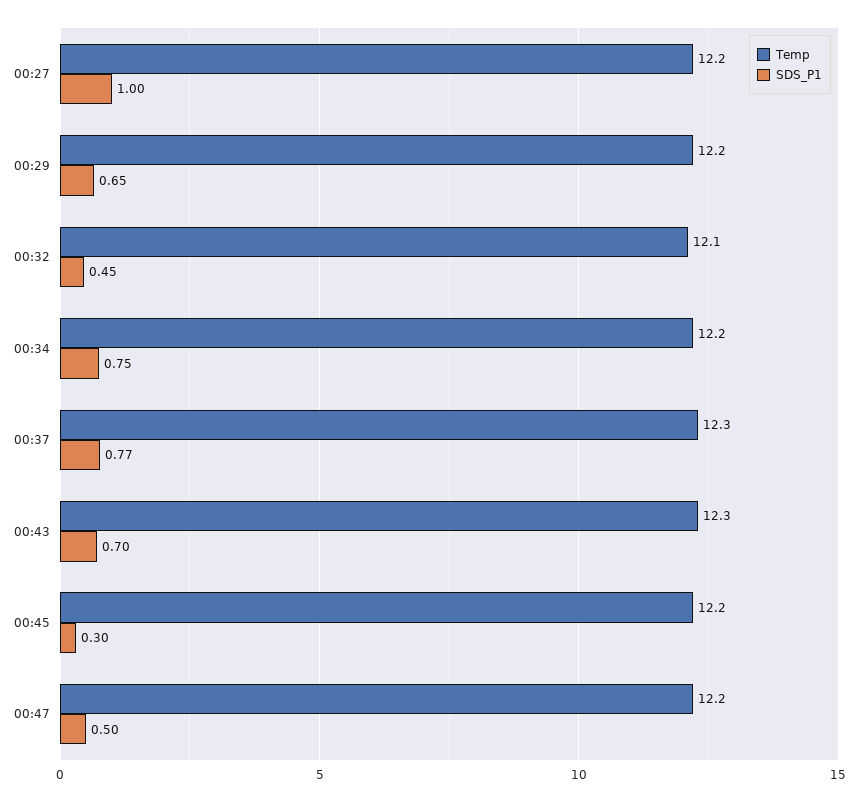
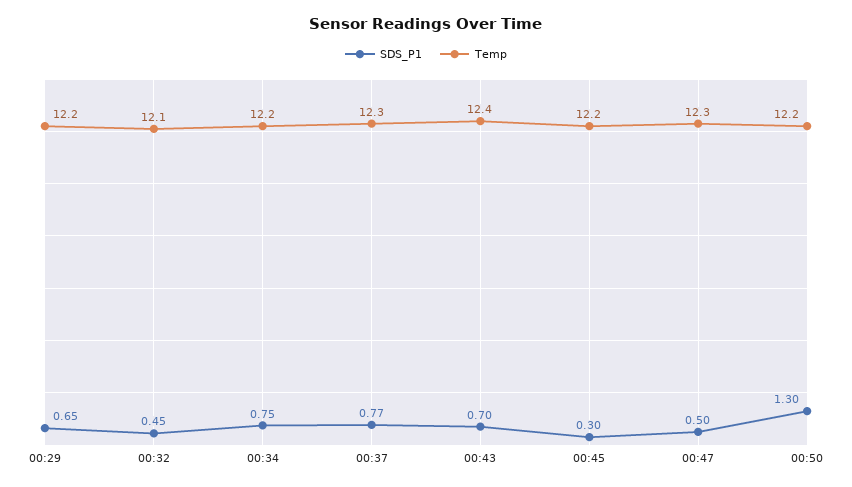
Temp, 00:27: 12.2 -> none
SDS_P1, 00:27: 1 -> none
Temp, 00:43: 12.3 -> 12.4
Temp, 00:47: 12.2 -> 12.3
SDS_P1, 00:50: none -> 1.3
Temp, 00:50: none -> 12.2

